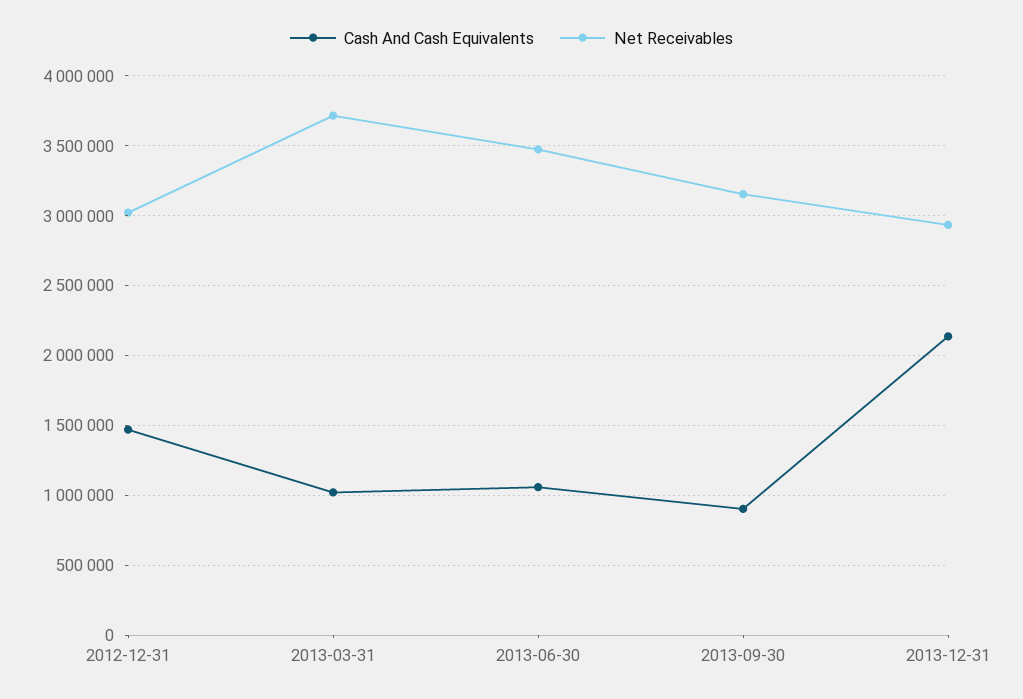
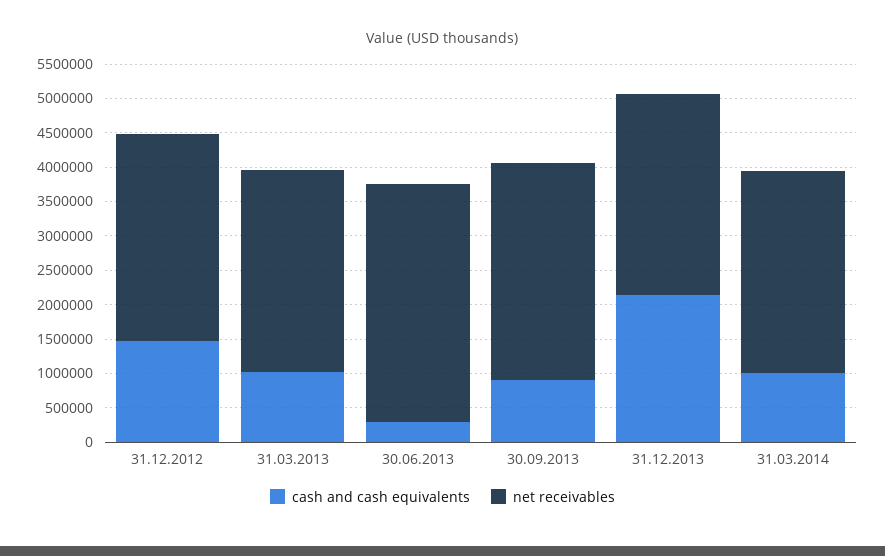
Net Receivables, 2013-03-31: 3700000 -> 3000000
Cash And Cash Equivalents, 2013-06-30: 1050000 -> 250000
Cash And Cash Equivalents, 31.03.2014: none -> 1000000
Net Receivables, 31.03.2014: none -> 3000000

